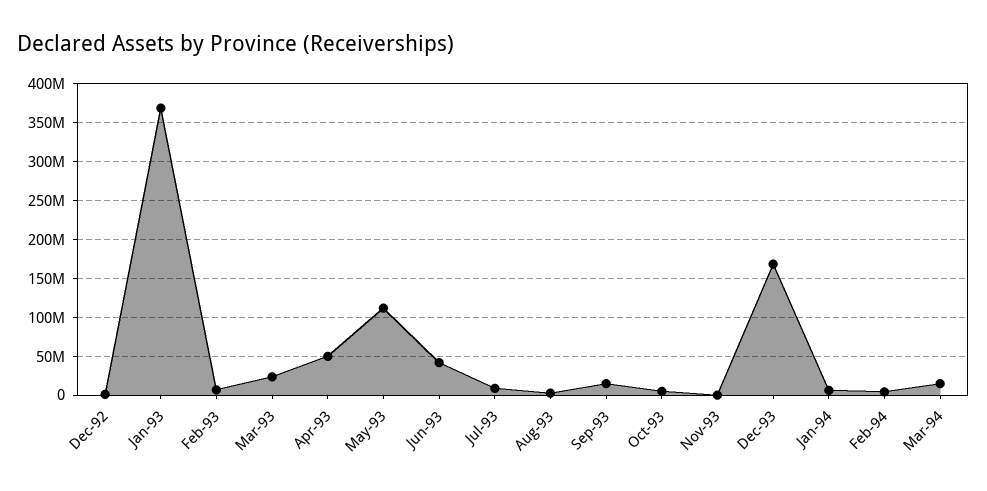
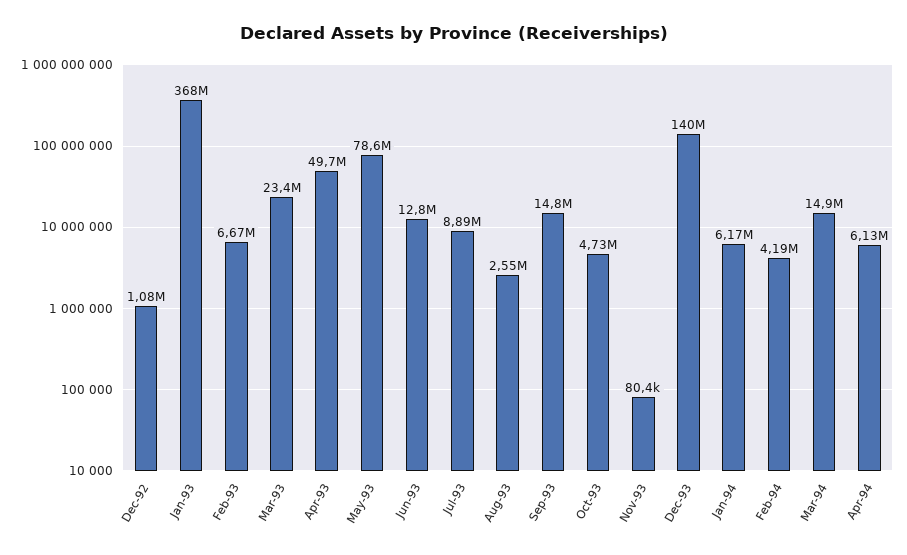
May-93: 110000000 -> 78600000
Jun-93: 40000000 -> 12800000
Dec-93: 170000000 -> 140000000
Apr-94: none -> 6130000

